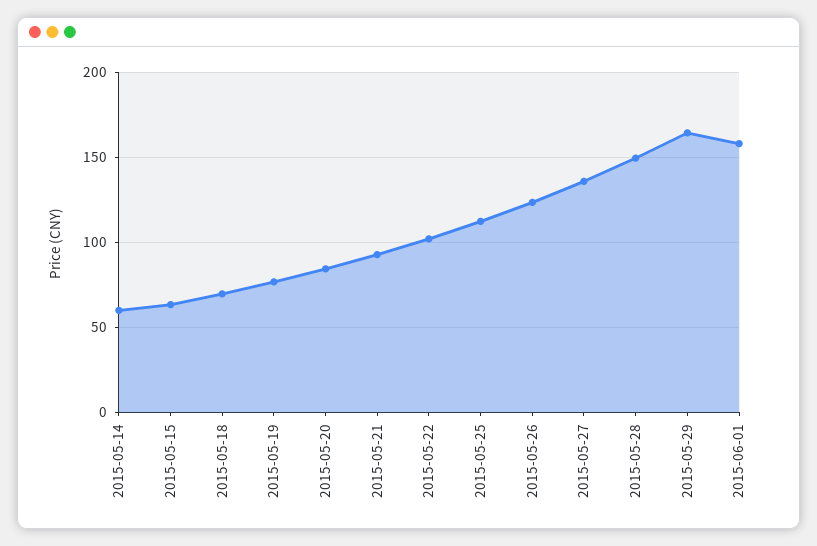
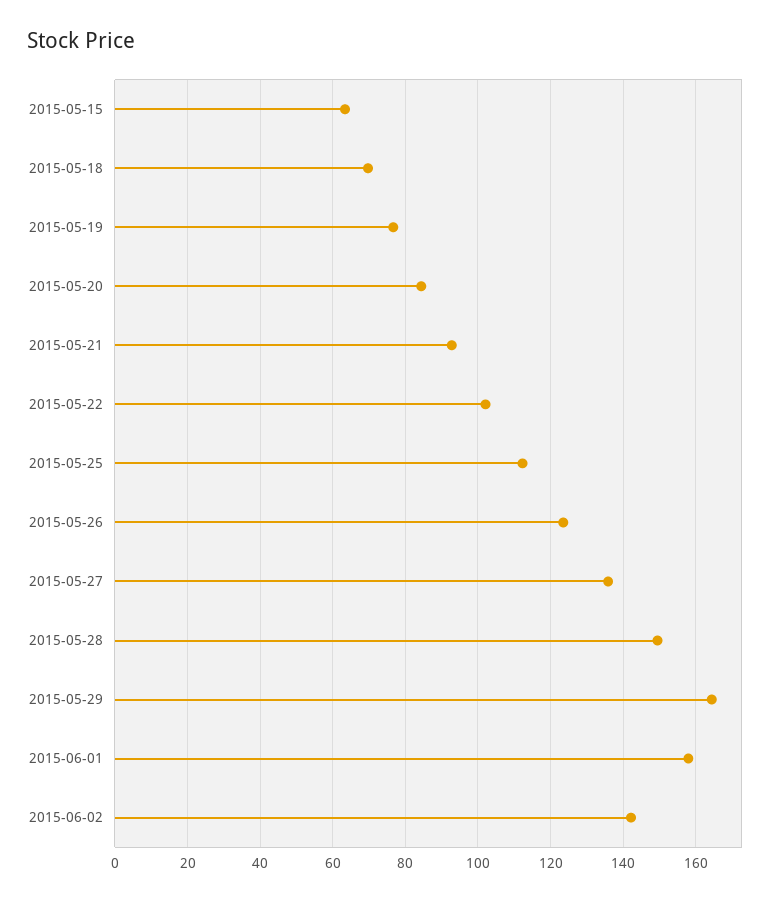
2015-05-14: 60 -> none
2015-06-02: none -> 142

